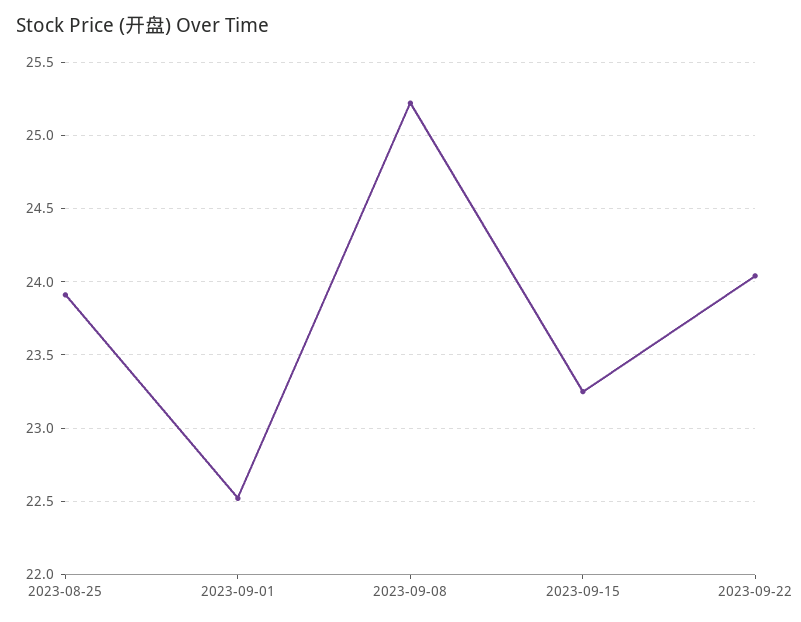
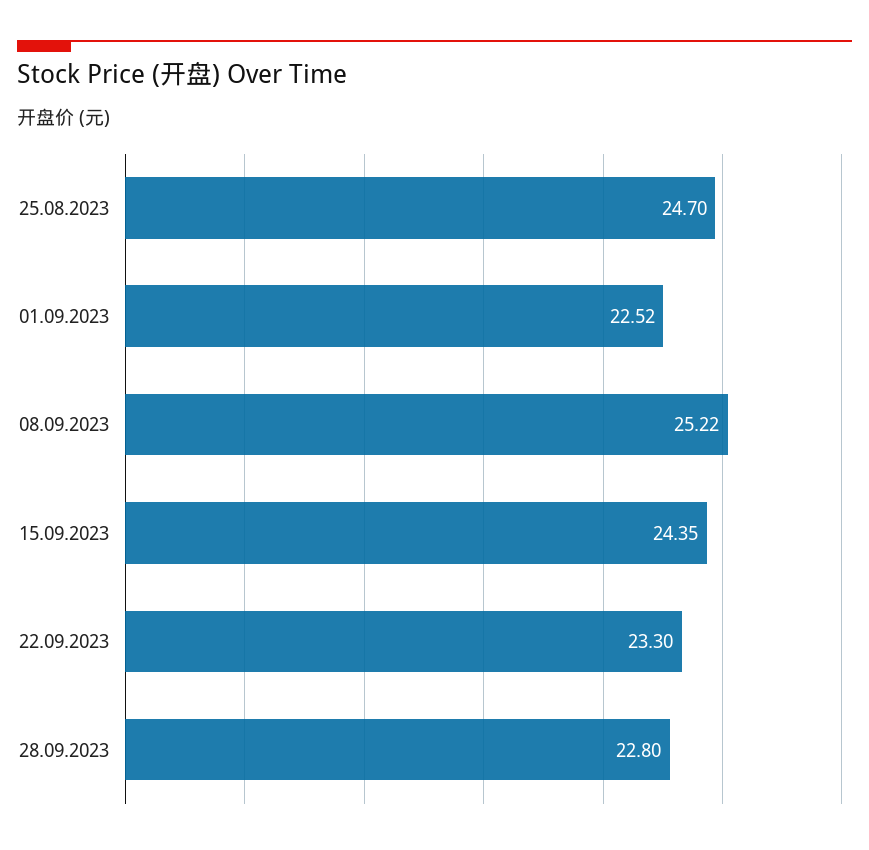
2023-08-25: 23.9 -> 24.7
2023-09-15: 23.25 -> 24.35
2023-09-22: 24.05 -> 23.3
28.09.2023: none -> 22.8

